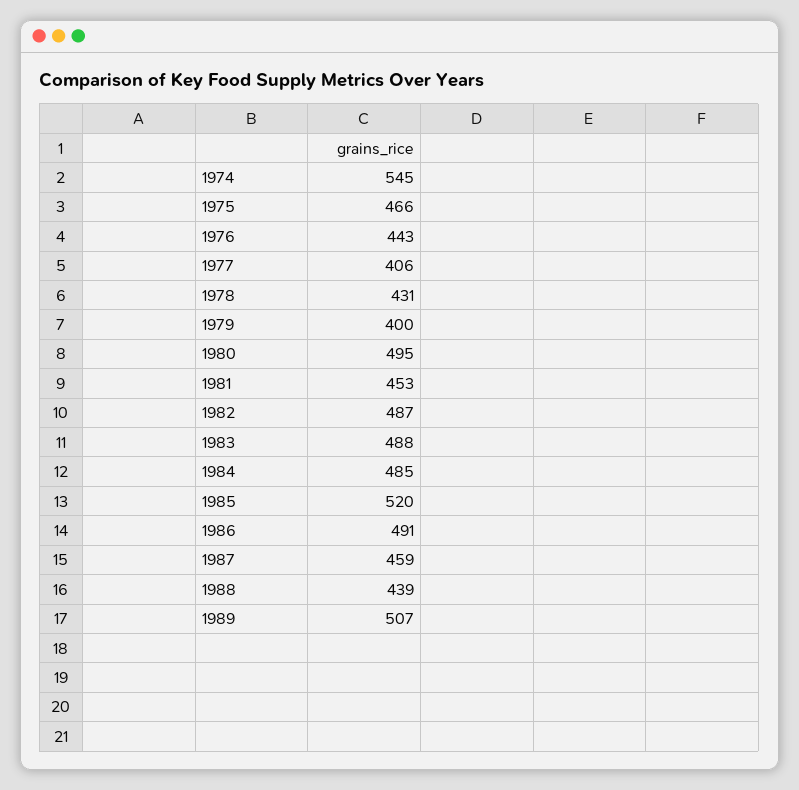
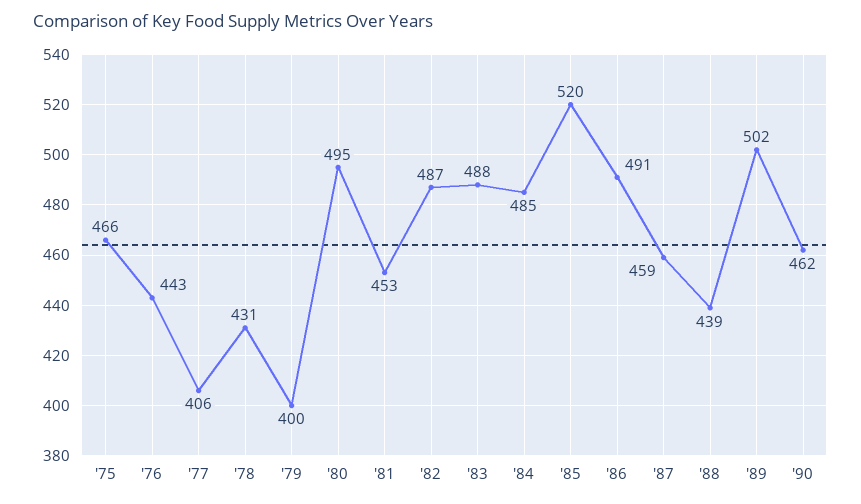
1974: 545 -> none
1989: 507 -> 502
'90: none -> 462

